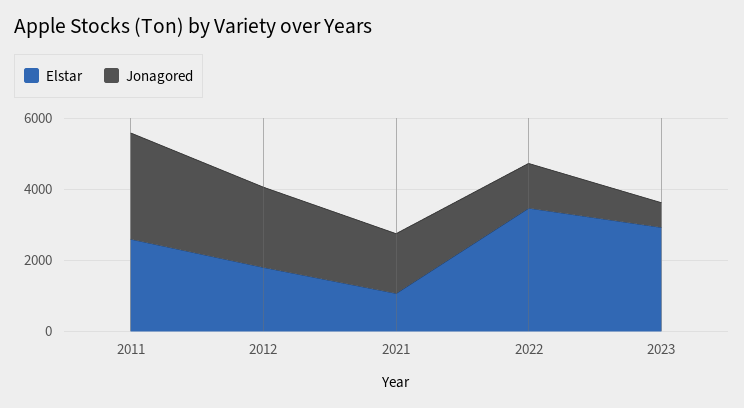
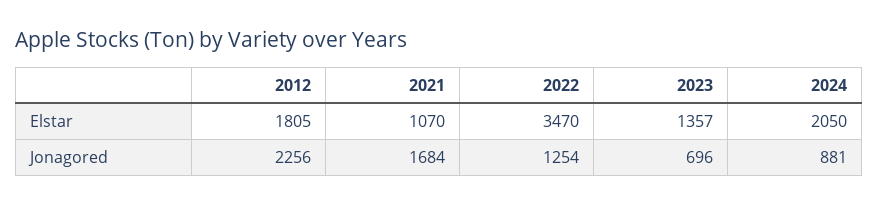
Elstar, 2011: 2500 -> none
Jonagored, 2011: 3000 -> none
Elstar, 2023: 3000 -> 1357
Elstar, 2024: none -> 2050
Jonagored, 2024: none -> 881

